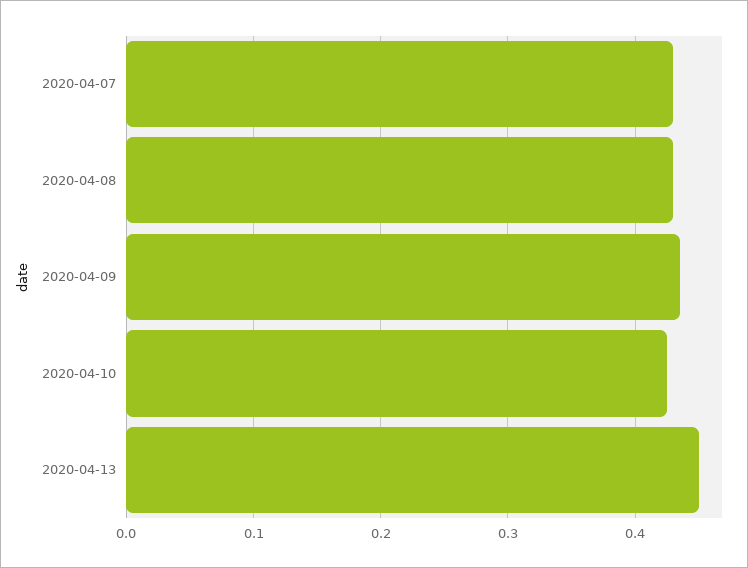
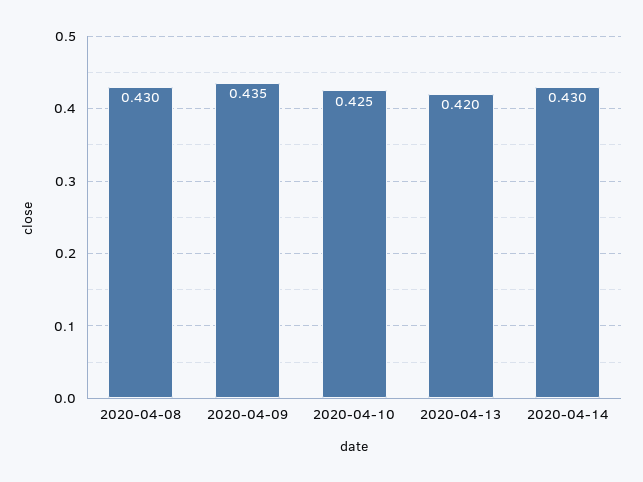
2020-04-07: 0.43 -> none
2020-04-13: 0.45 -> 0.42
2020-04-14: none -> 0.43

